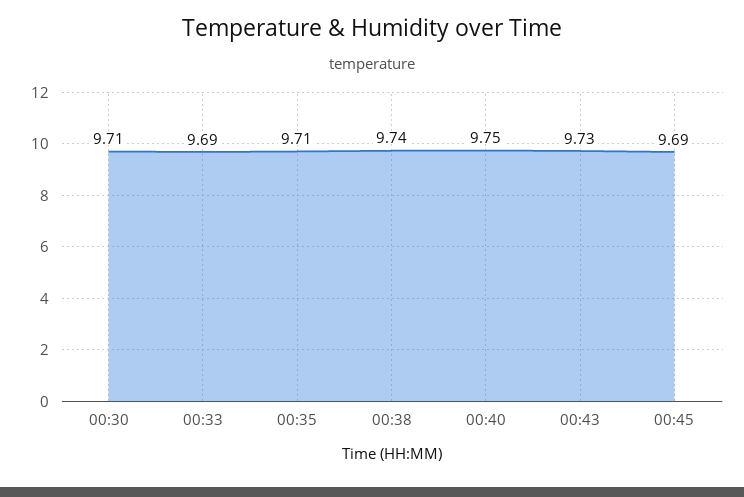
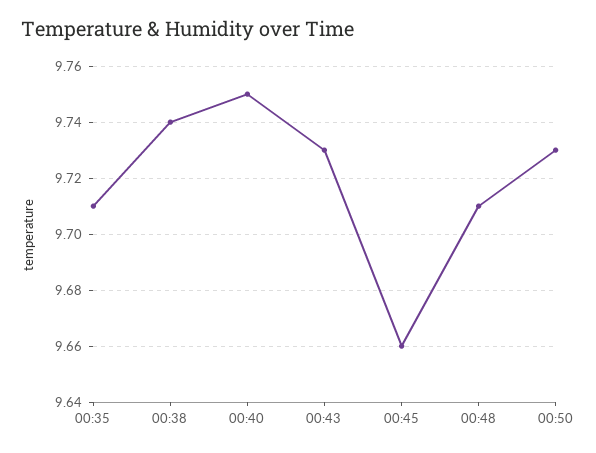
00:30: 9.71 -> none
00:33: 9.69 -> none
00:45: 9.69 -> 9.66
00:48: none -> 9.71
00:50: none -> 9.73

